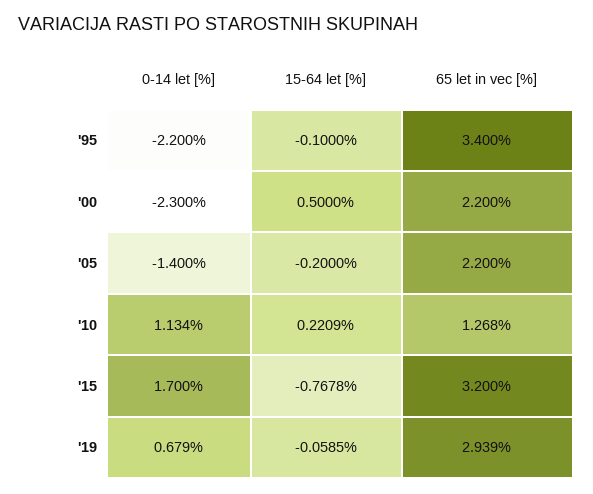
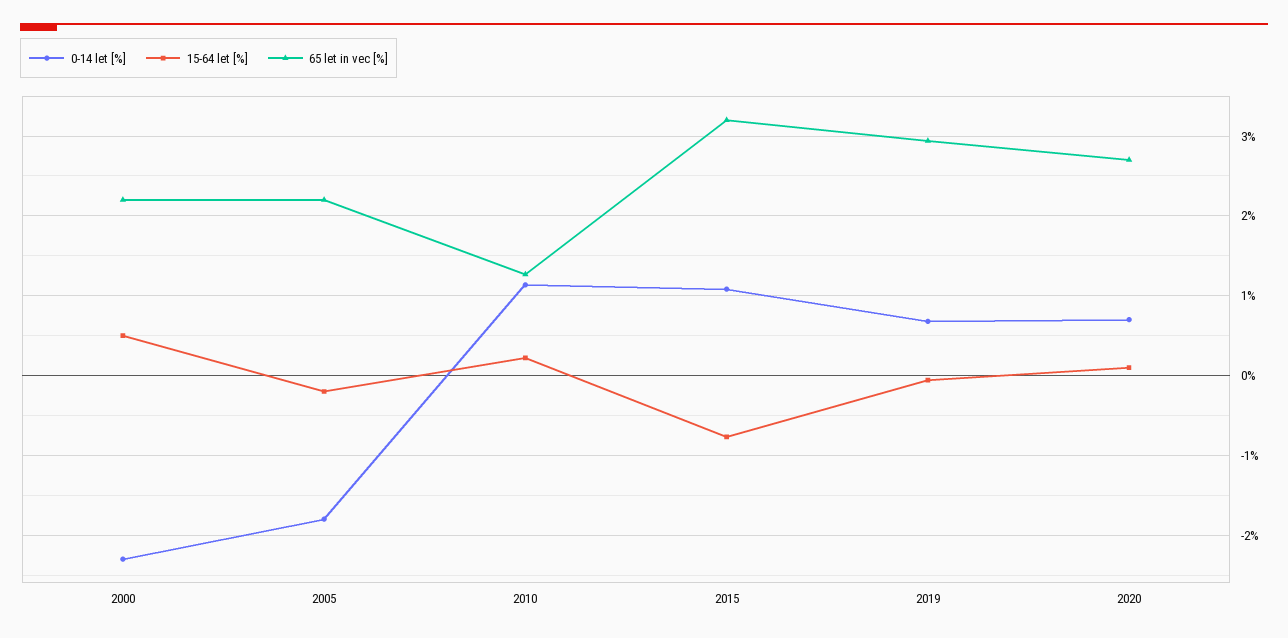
0-14 let [%], '95: -2.2 -> none
15-64 let [%], '95: -0.1 -> none
65 let in vec [%], '95: 3.4 -> none
0-14 let [%], '05: -1.4 -> -1.8
0-14 let [%], '15: 1.7 -> 1.1
0-14 let [%], 2020: none -> 0.7
15-64 let [%], 2020: none -> 0.1
65 let in vec [%], 2020: none -> 2.7

